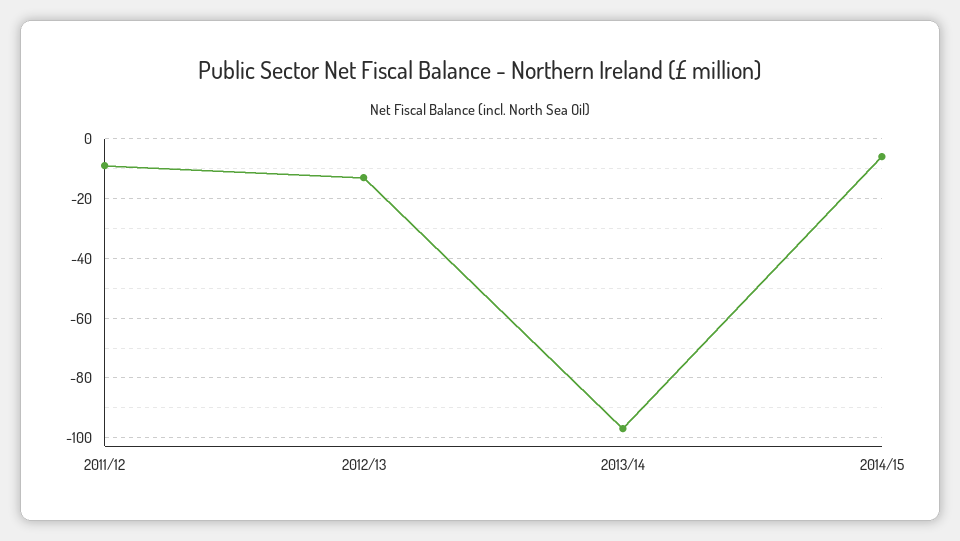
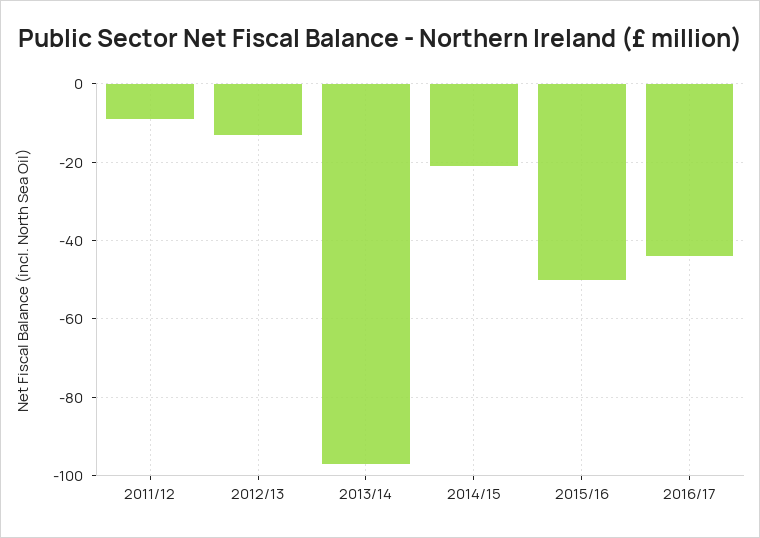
2014/15: -5 -> -20
2015/16: none -> -50
2016/17: none -> -45

